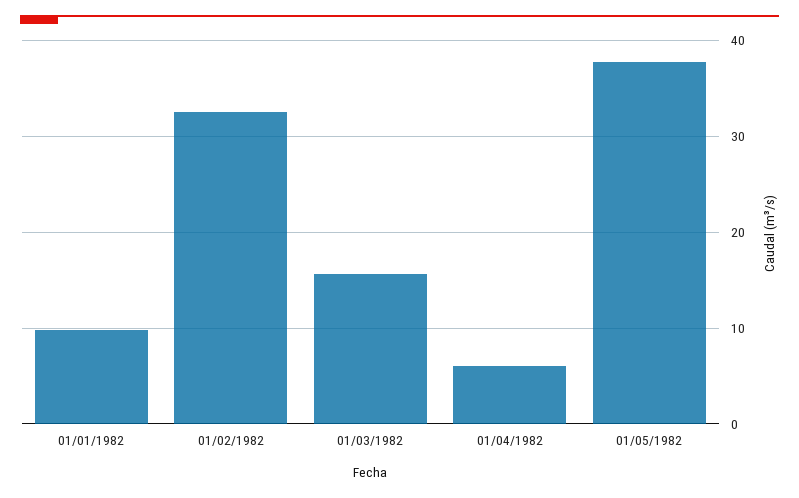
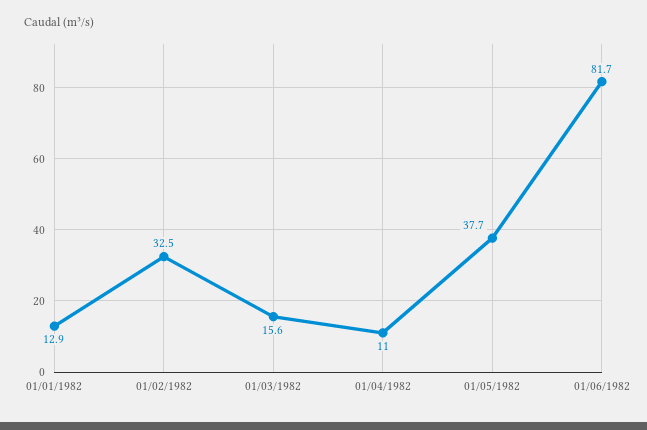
01/01/1982: 10 -> 12.9
01/04/1982: 6 -> 11
01/06/1982: none -> 81.7

